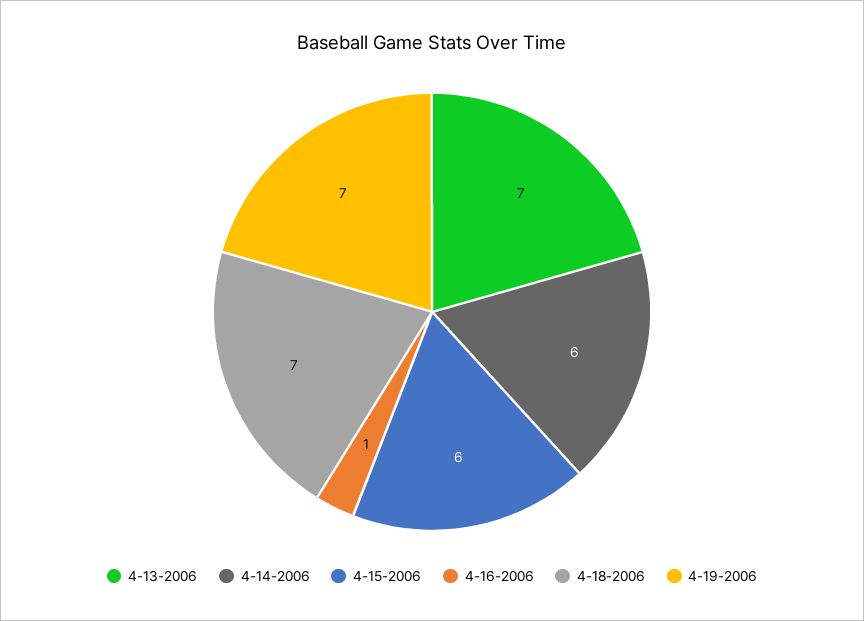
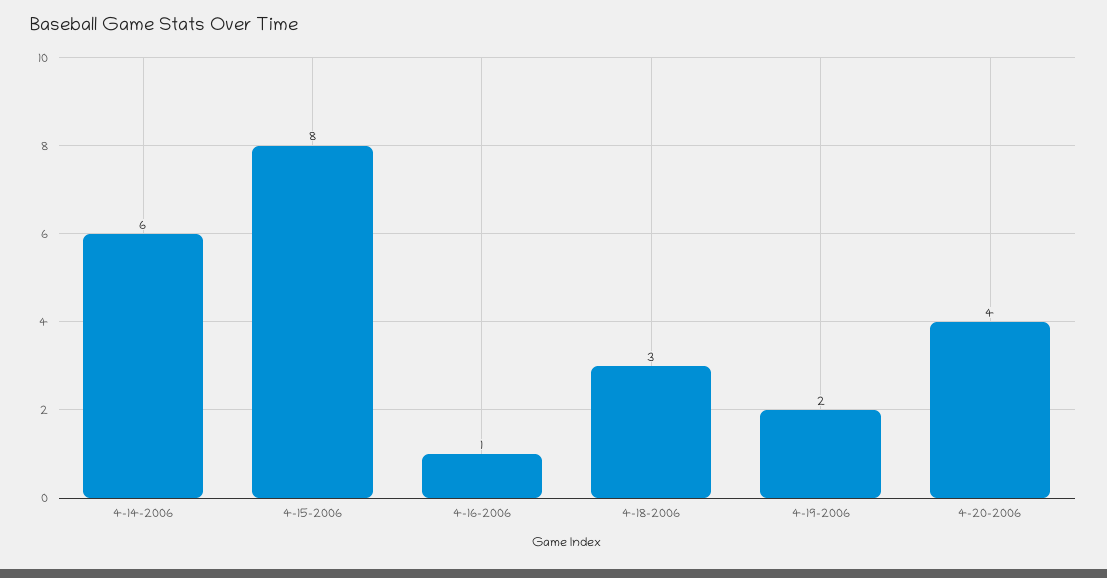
4-13-2006: 7 -> none
4-15-2006: 6 -> 8
4-18-2006: 7 -> 3
4-19-2006: 7 -> 2
4-20-2006: none -> 4

